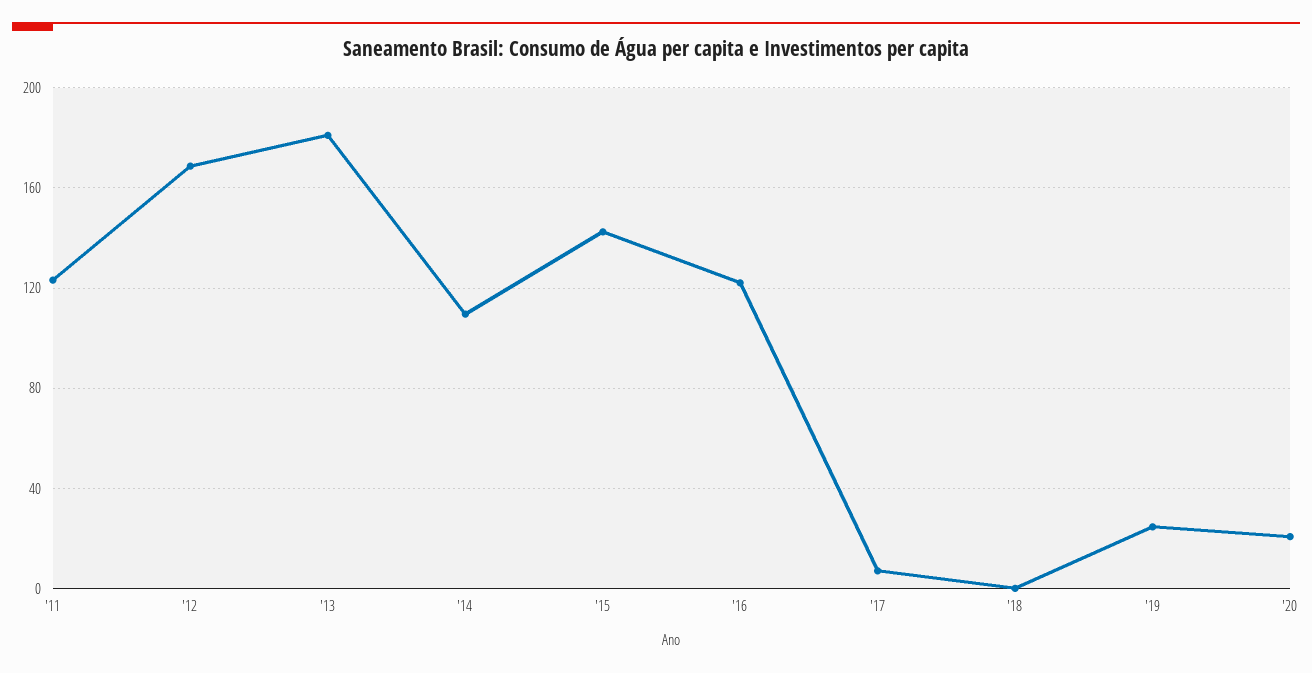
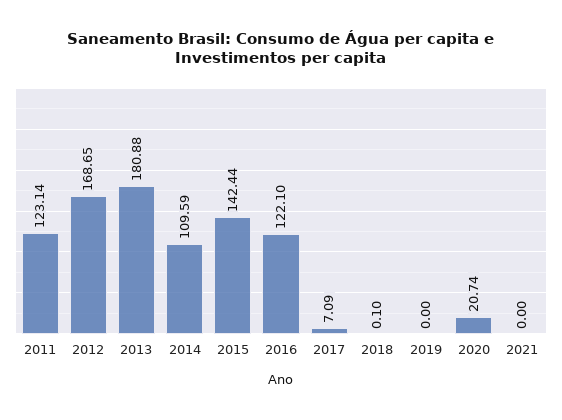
'19: 25 -> 0
2021: none -> 0

